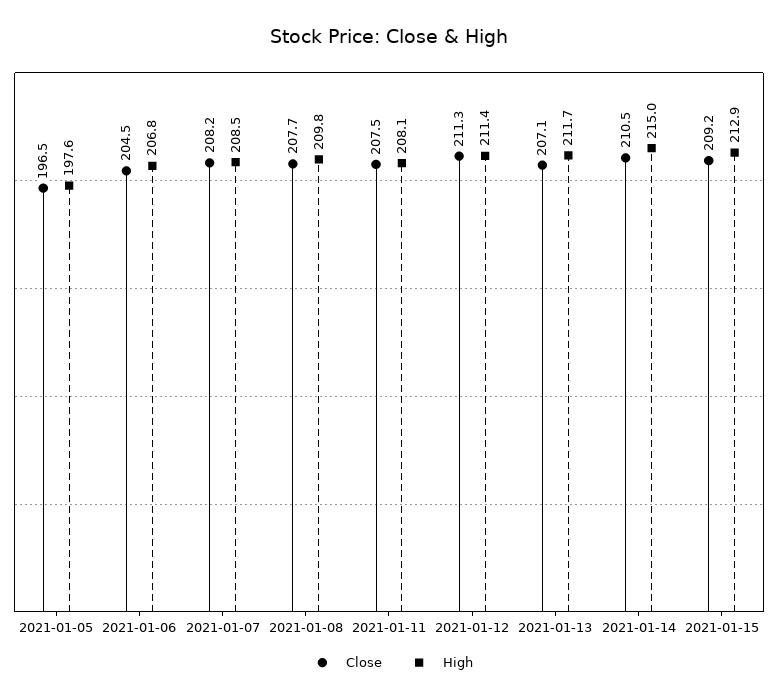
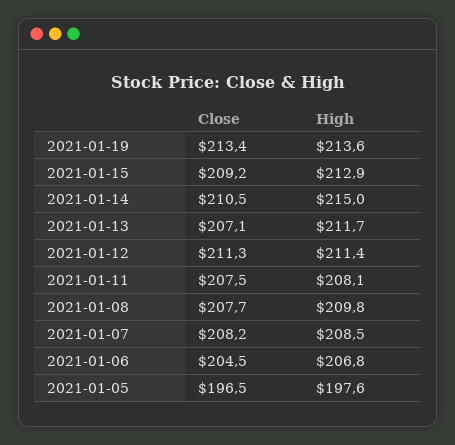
Close, 2021-01-19: none -> 213.4
High, 2021-01-19: none -> 213.6

